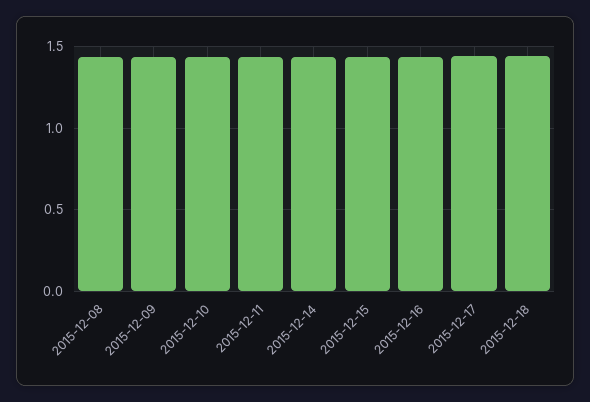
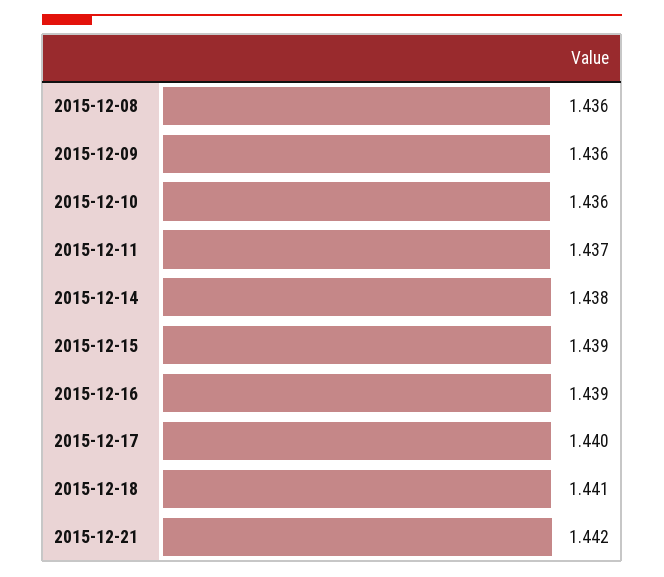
2015-12-21: none -> 1.442

